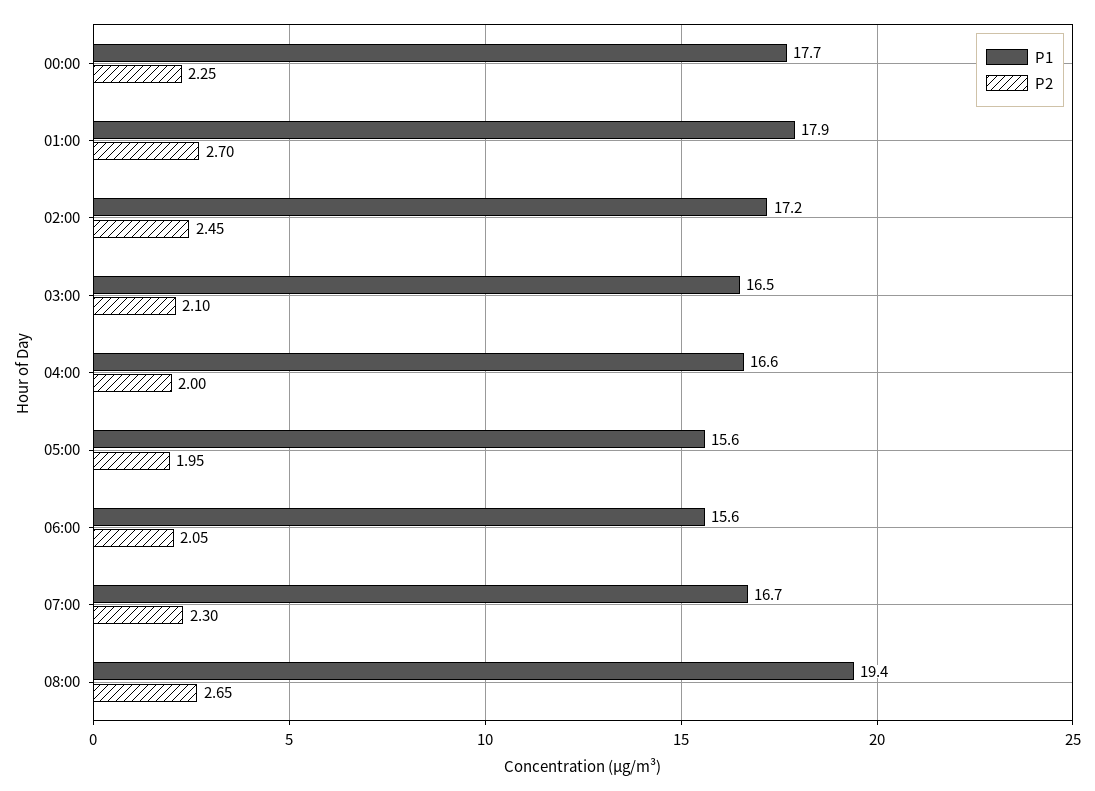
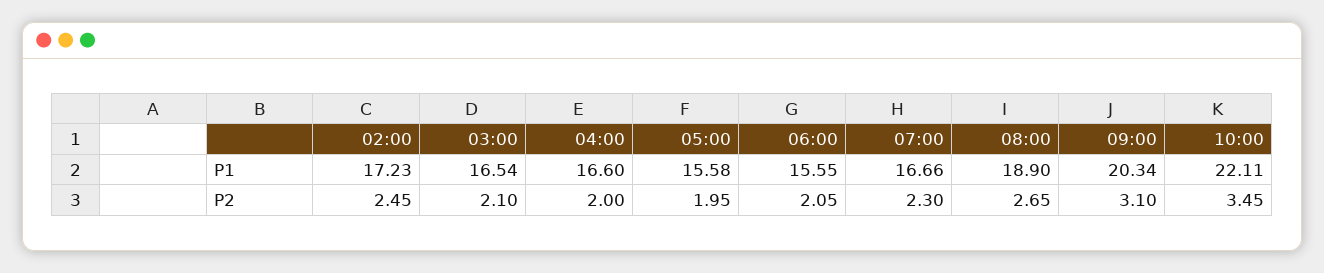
P1, 00:00: 17.7 -> none
P2, 00:00: 2.25 -> none
P1, 01:00: 17.9 -> none
P2, 01:00: 2.7 -> none
P1, 08:00: 19.4 -> 18.9
P1, 09:00: none -> 20.34
P1, 10:00: none -> 22.11
P2, 09:00: none -> 3.1
P2, 10:00: none -> 3.45

